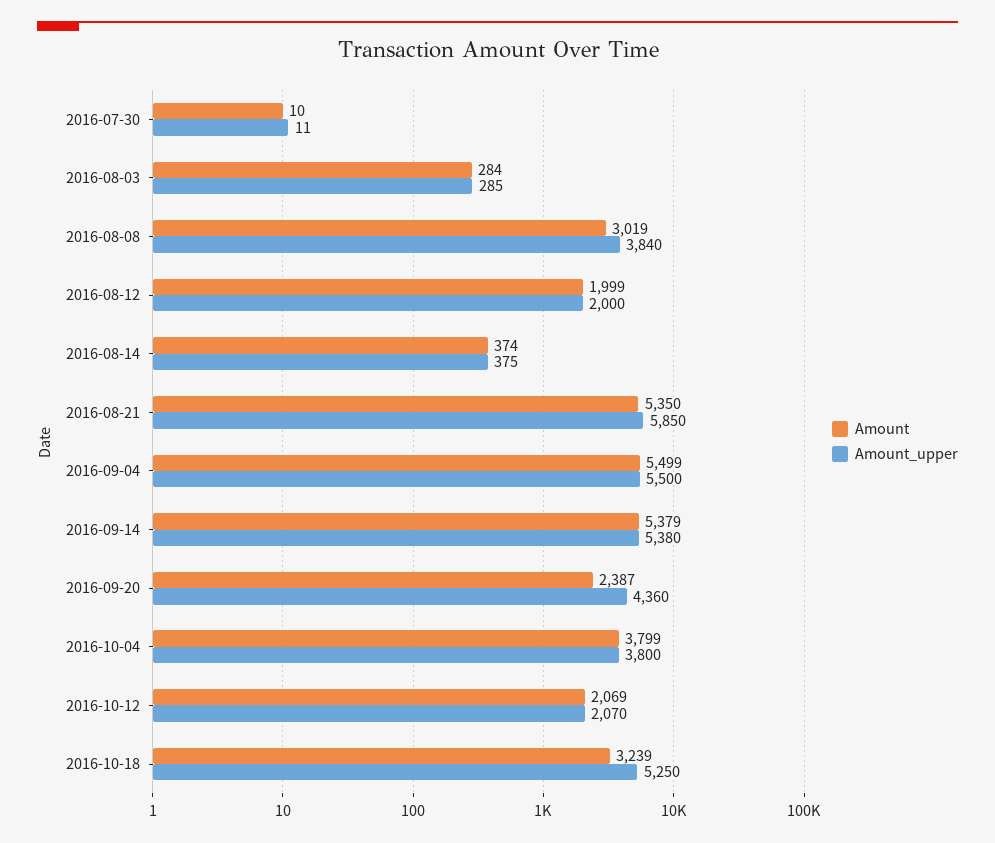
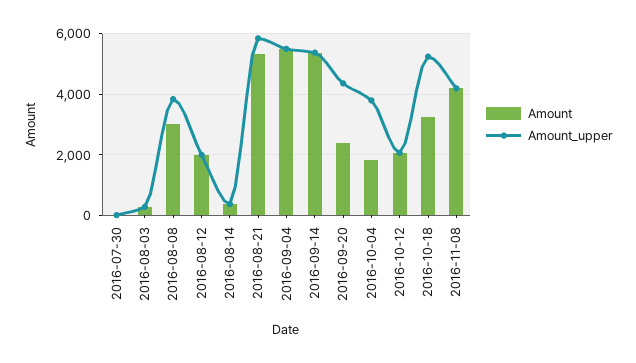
Amount, 2016-10-04: 3799 -> 1800
Amount, 2016-11-08: none -> 4200
Amount_upper, 2016-11-08: none -> 4200

